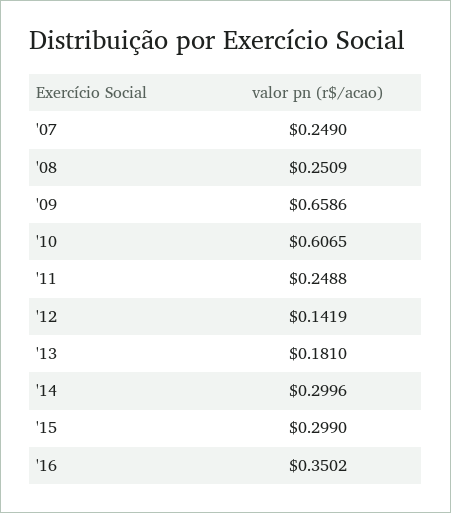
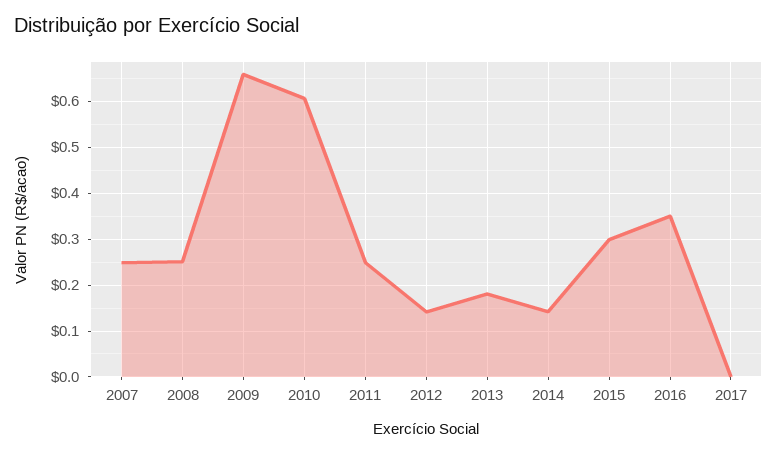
'14: 0.2996 -> 0.14
2017: none -> 0

